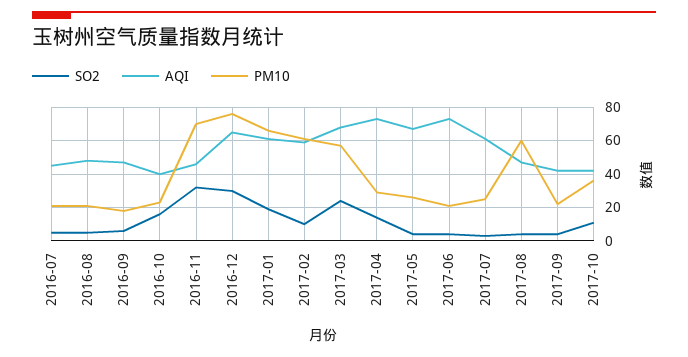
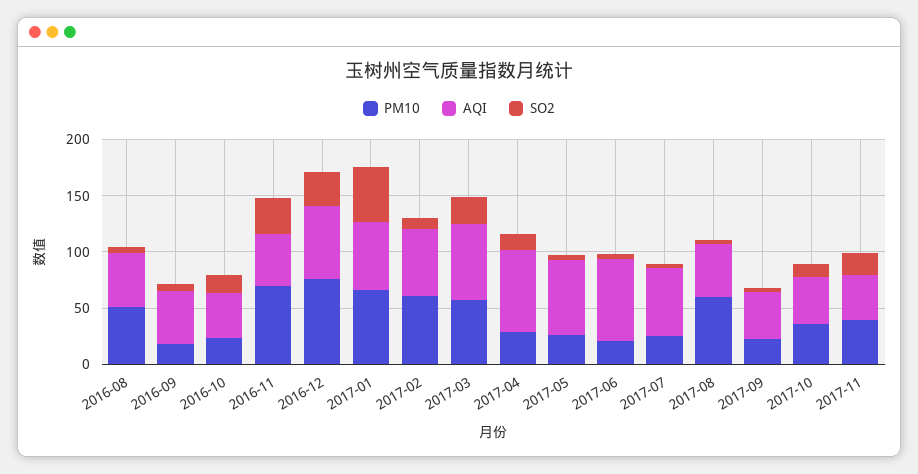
SO2, 2016-07: 5 -> none
AQI, 2016-07: 45 -> none
PM10, 2016-07: 20 -> none
PM10, 2016-08: 20 -> 50
SO2, 2017-01: 20 -> 50
PM10, 2017-11: none -> 40
AQI, 2017-11: none -> 40
SO2, 2017-11: none -> 20

